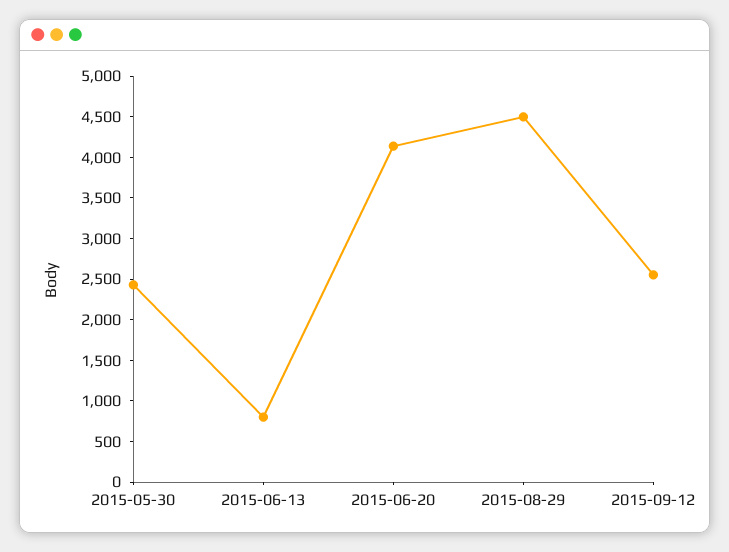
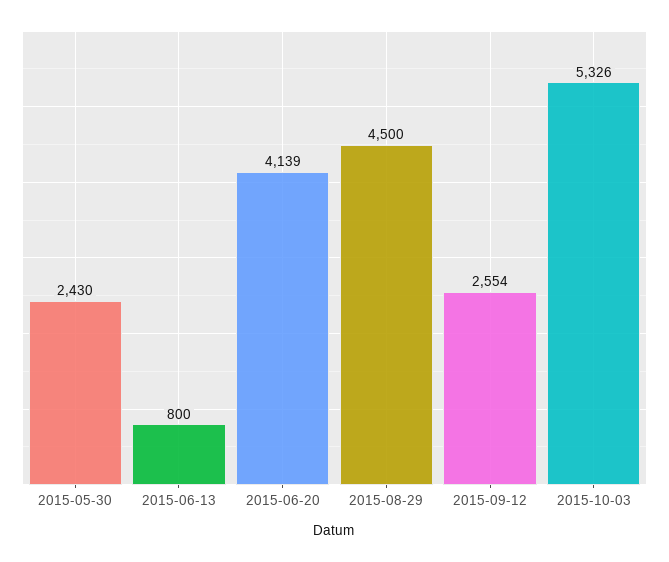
2015-10-03: none -> 5326

